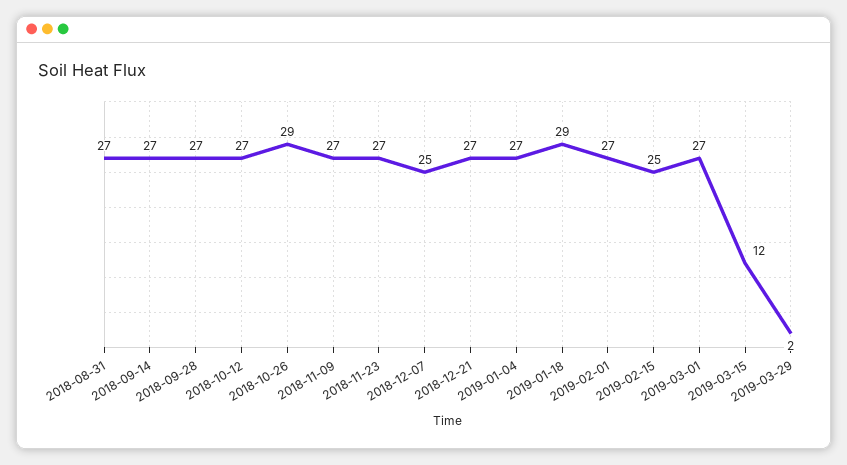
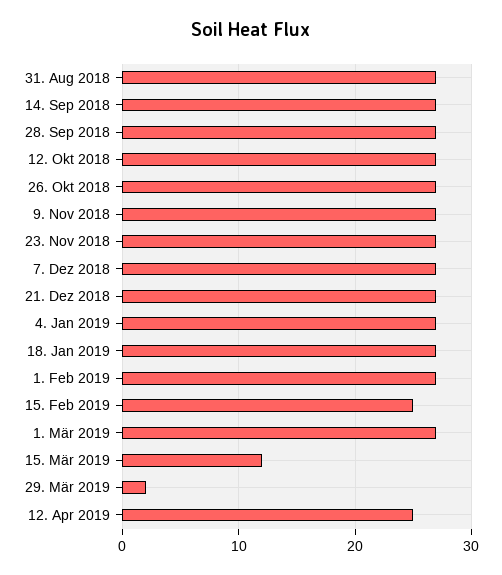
2018-10-26: 29 -> 27
2018-12-07: 25 -> 27
2019-01-18: 29 -> 27
12. Apr 2019: none -> 25

